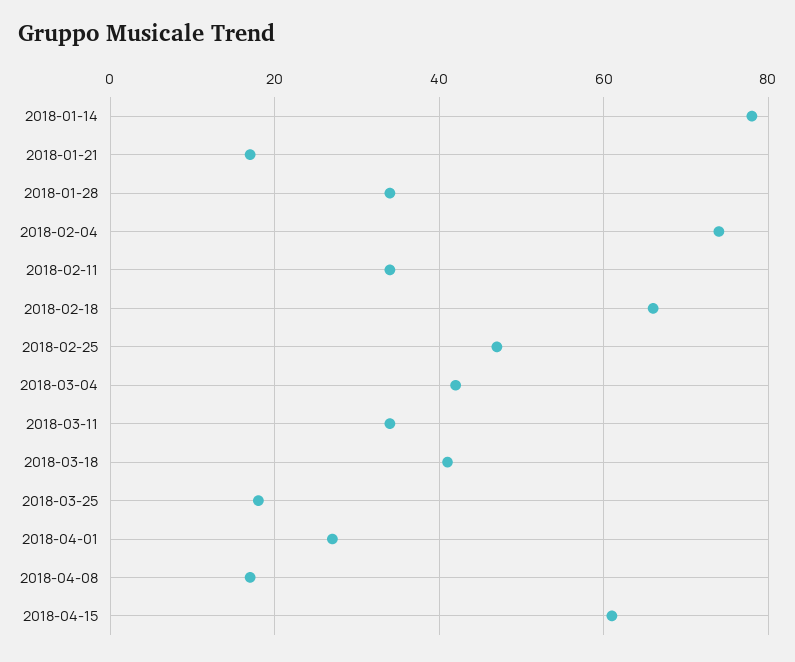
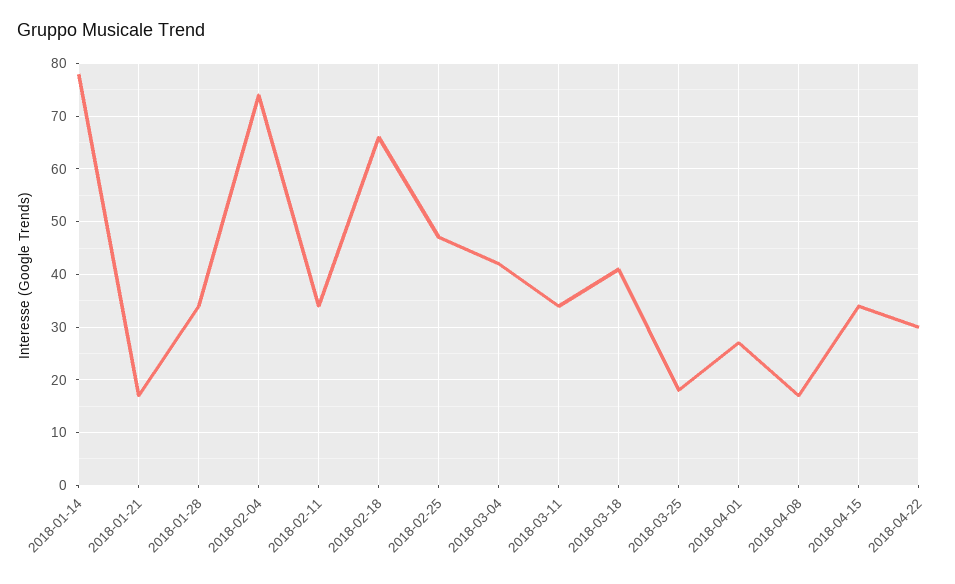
2018-04-15: 60 -> 35
2018-04-22: none -> 30

